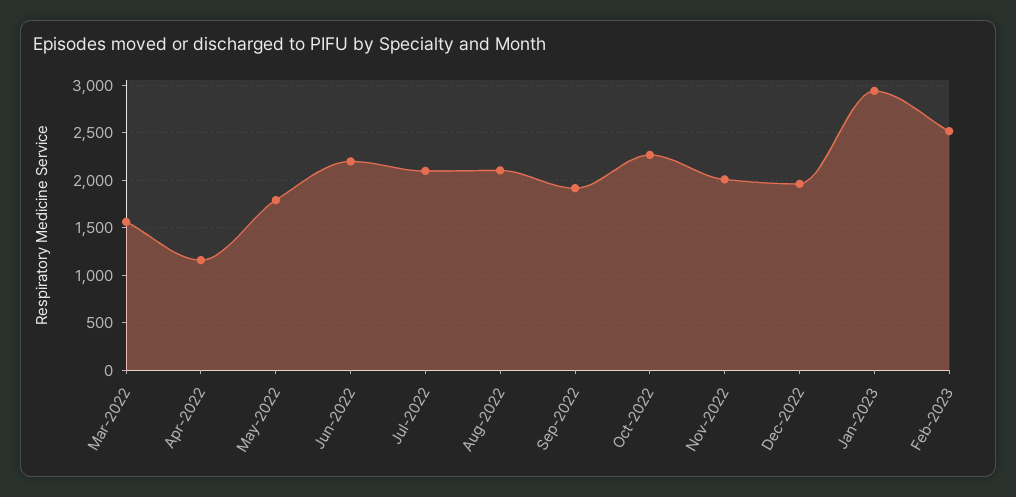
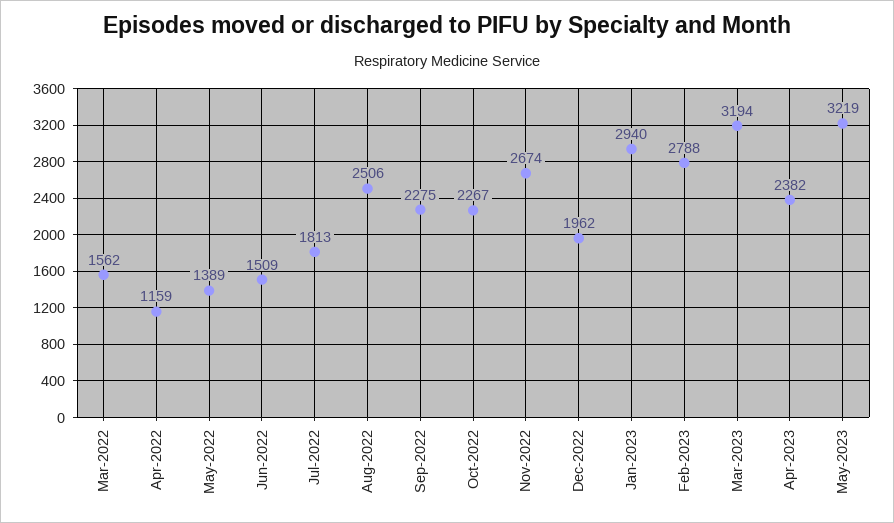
May-2022: 1800 -> 1389
Jun-2022: 2200 -> 1509
Jul-2022: 2100 -> 1813
Aug-2022: 2100 -> 2506
Sep-2022: 1900 -> 2275
Nov-2022: 2000 -> 2674
Feb-2023: 2500 -> 2788
Mar-2023: none -> 3194
Apr-2023: none -> 2382
May-2023: none -> 3219

